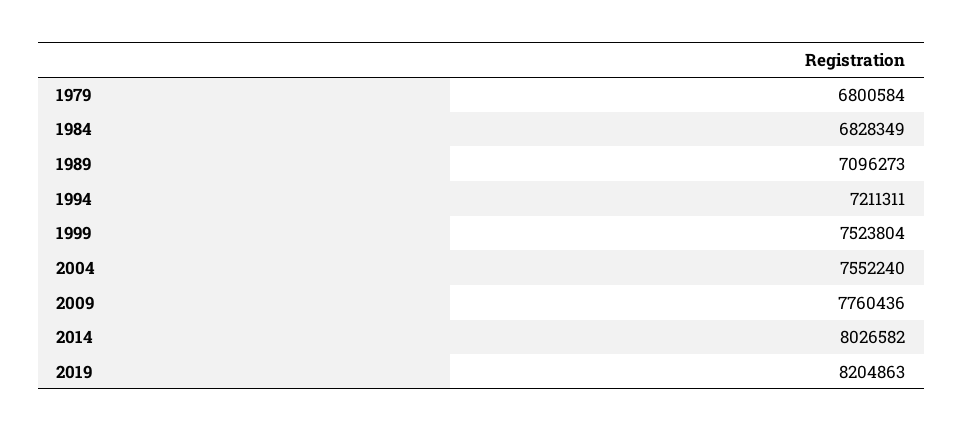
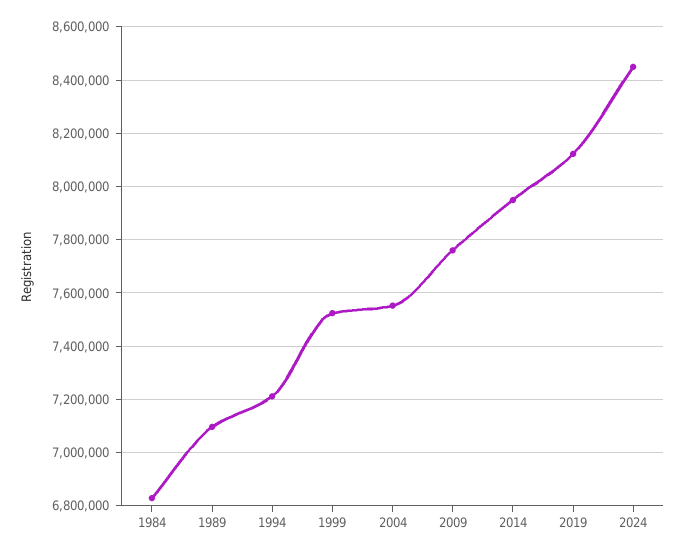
1979: 6800584 -> none
2014: 8026582 -> 7950000
2019: 8204863 -> 8125000
2024: none -> 8450000

